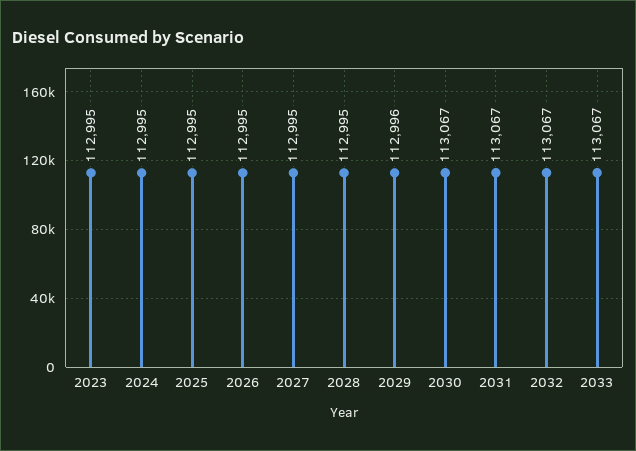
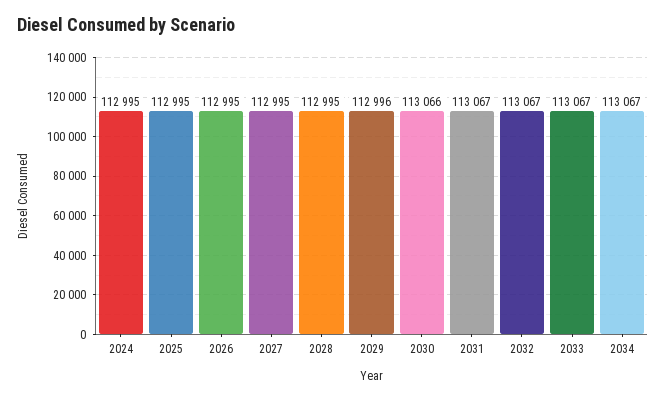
2023: 112995 -> none
2030: 113067 -> 113066
2034: none -> 113067

